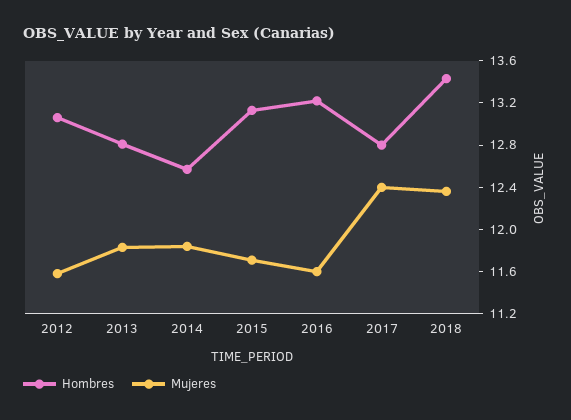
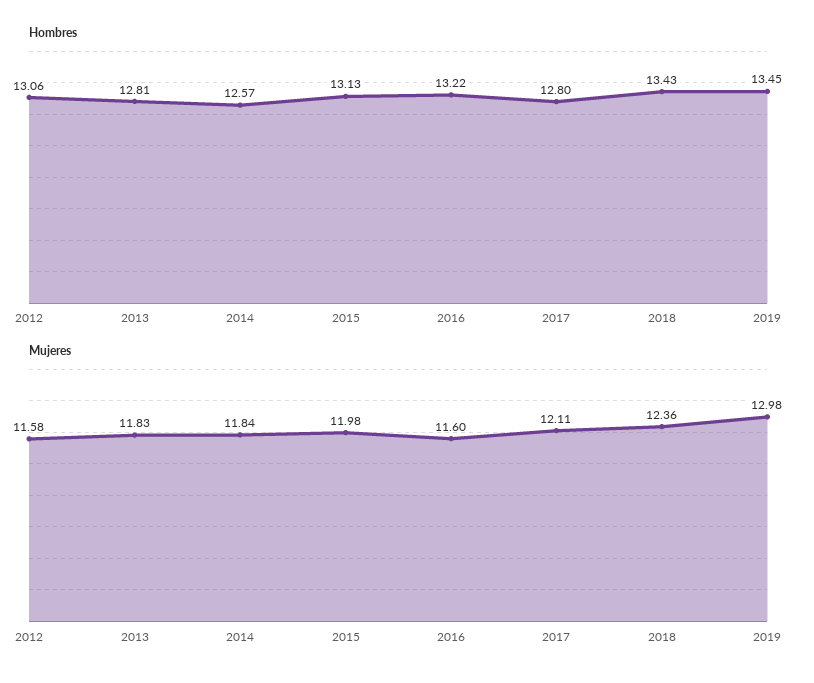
Mujeres, 2015: 11.7 -> 11.98
Mujeres, 2017: 12.4 -> 12.11
Hombres, 2019: none -> 13.45
Mujeres, 2019: none -> 12.98

